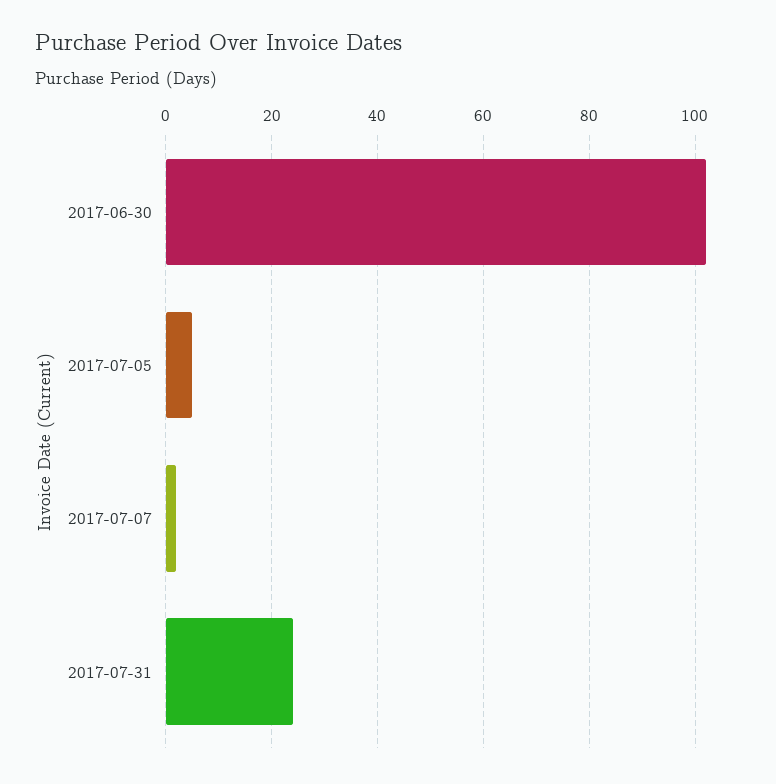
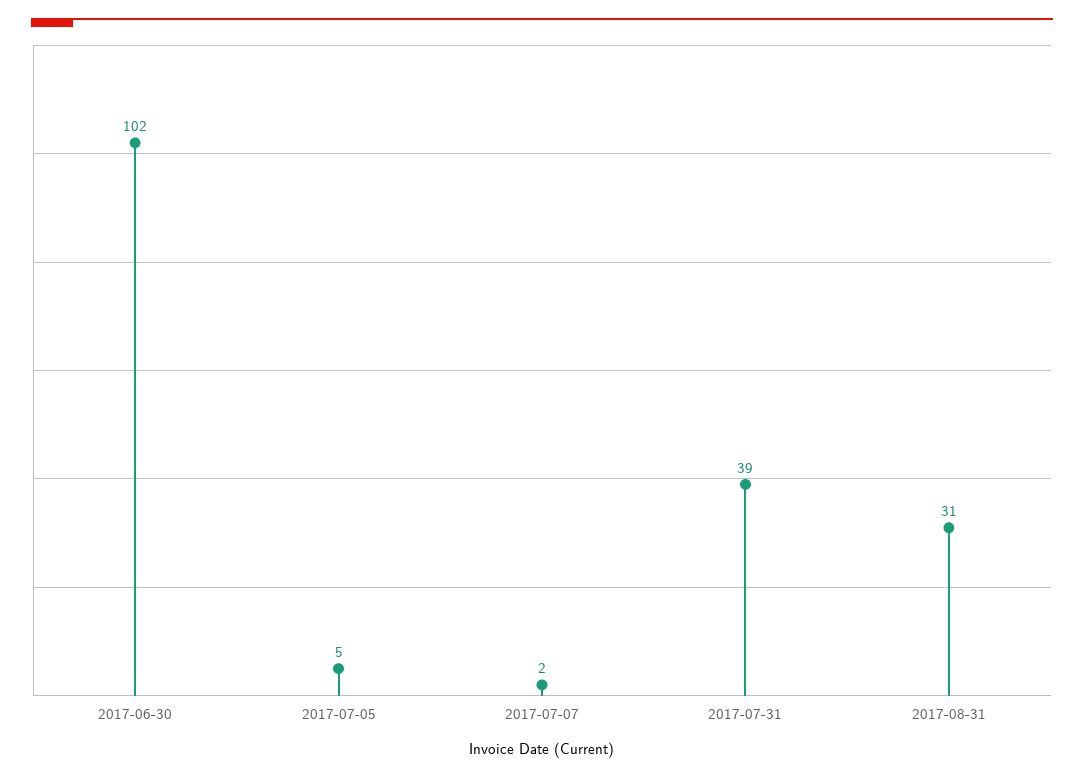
2017-07-31: 25 -> 39
2017-08-31: none -> 31

